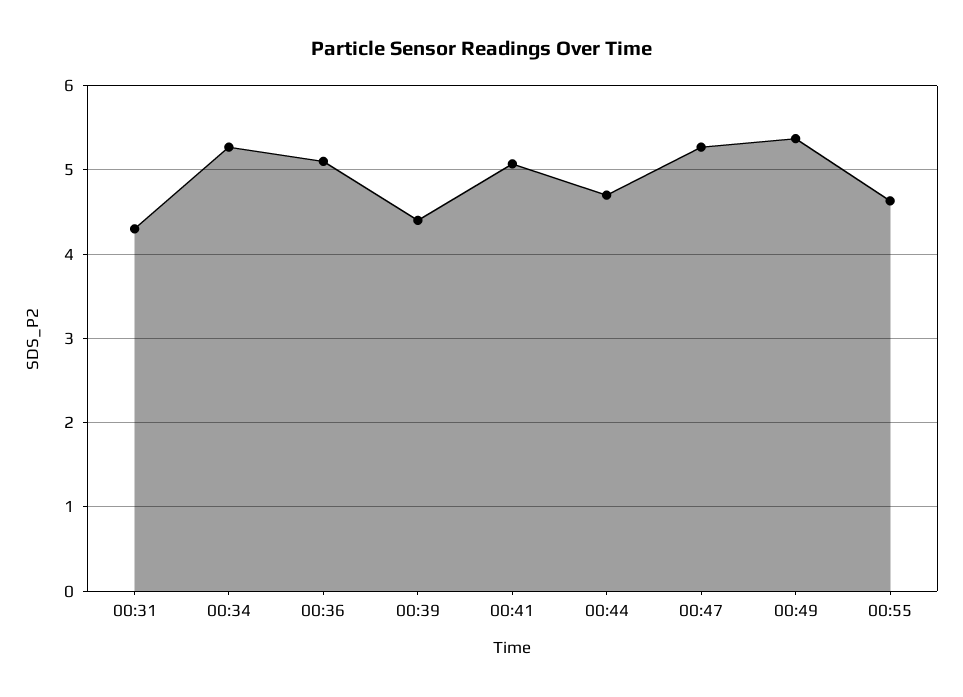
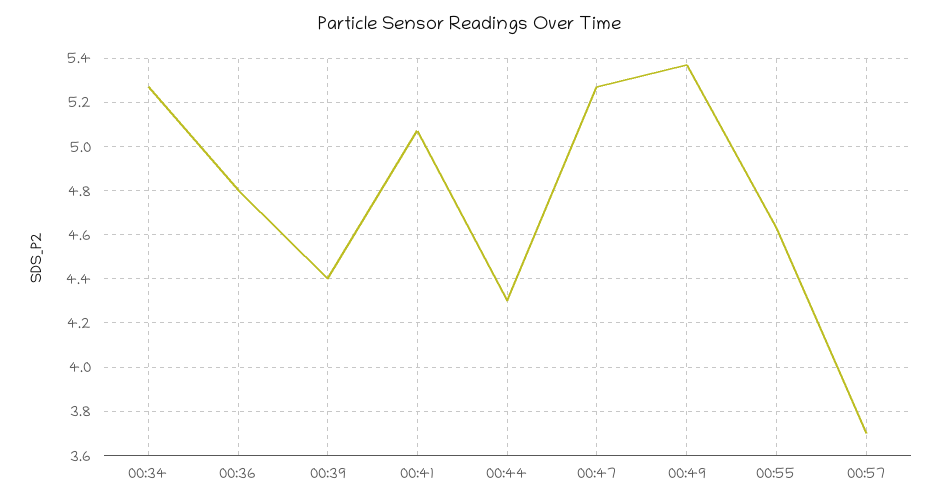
00:31: 4.3 -> none
00:36: 5.1 -> 4.8
00:44: 4.7 -> 4.3
00:57: none -> 3.7

